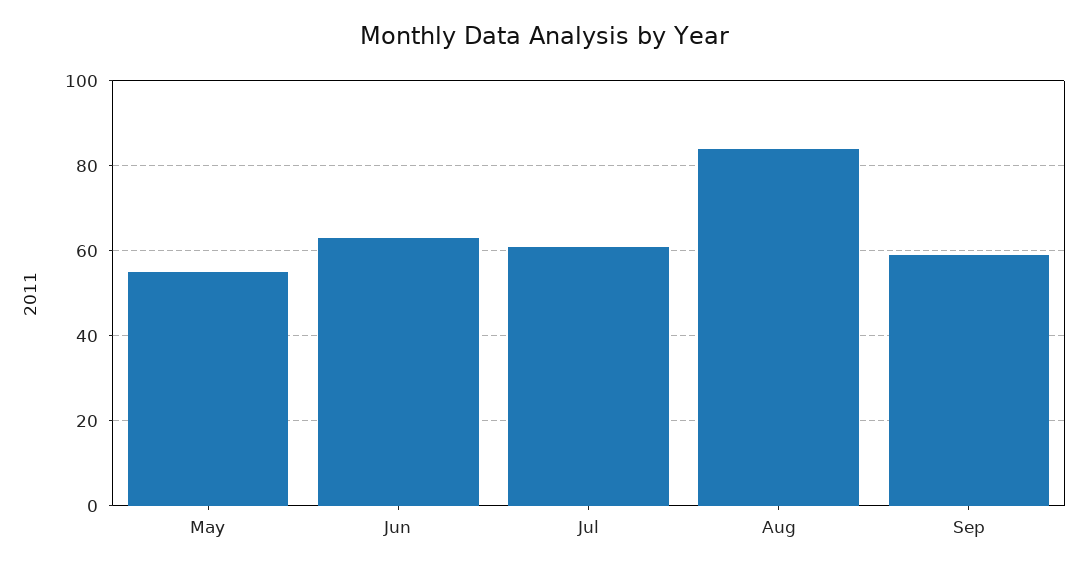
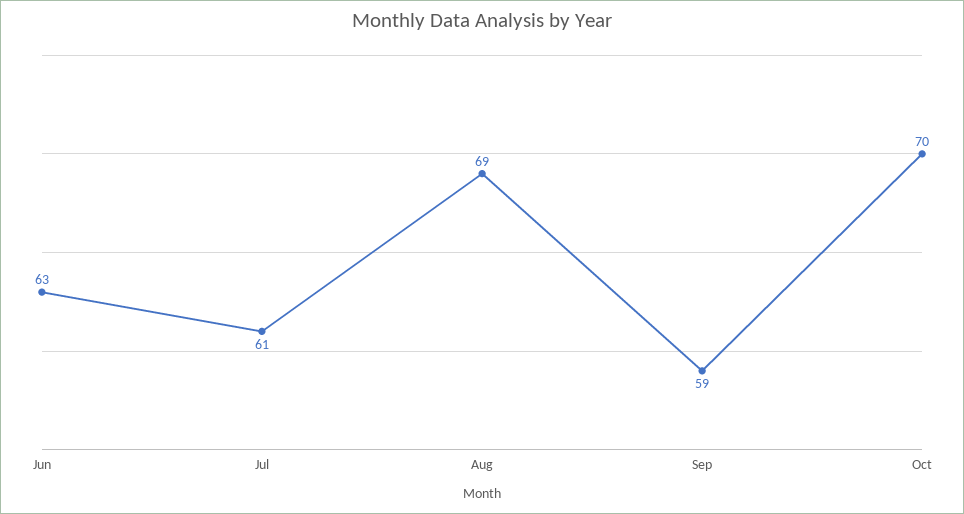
May: 55 -> none
Aug: 85 -> 69
Oct: none -> 70

